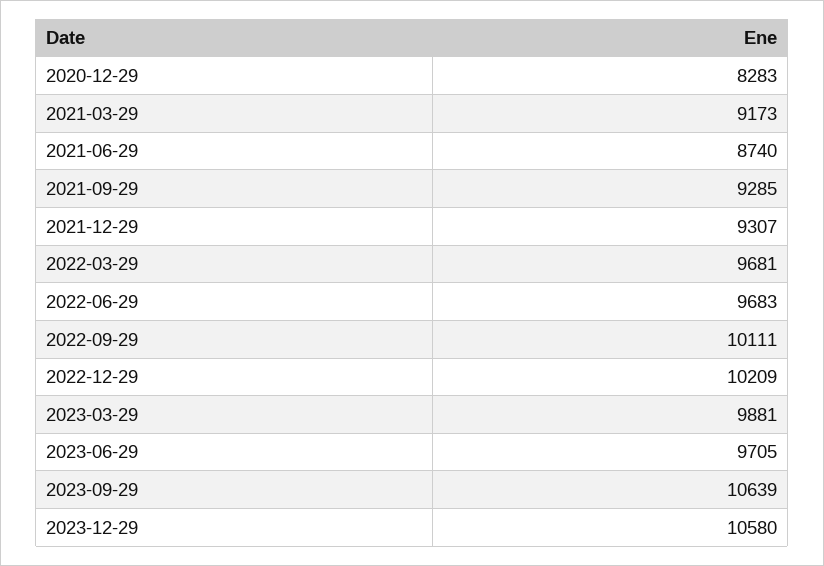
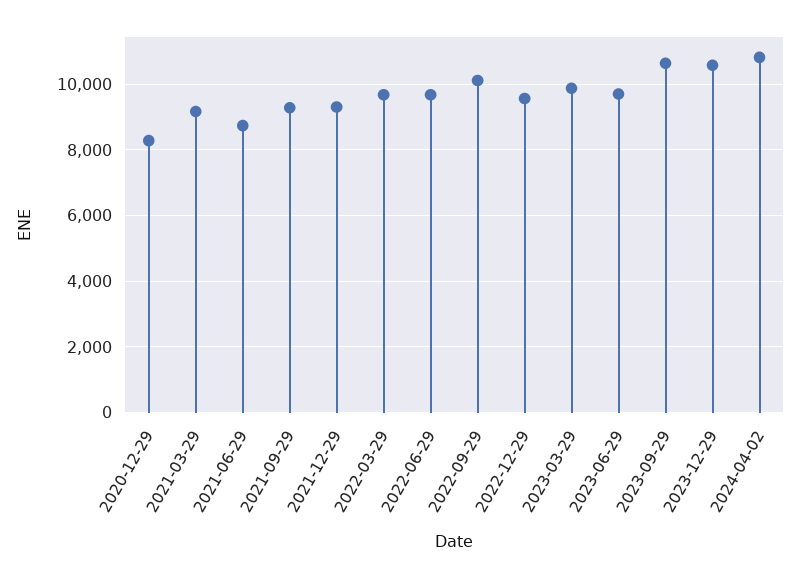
2022-12-29: 10209 -> 9600
2024-04-02: none -> 10800

